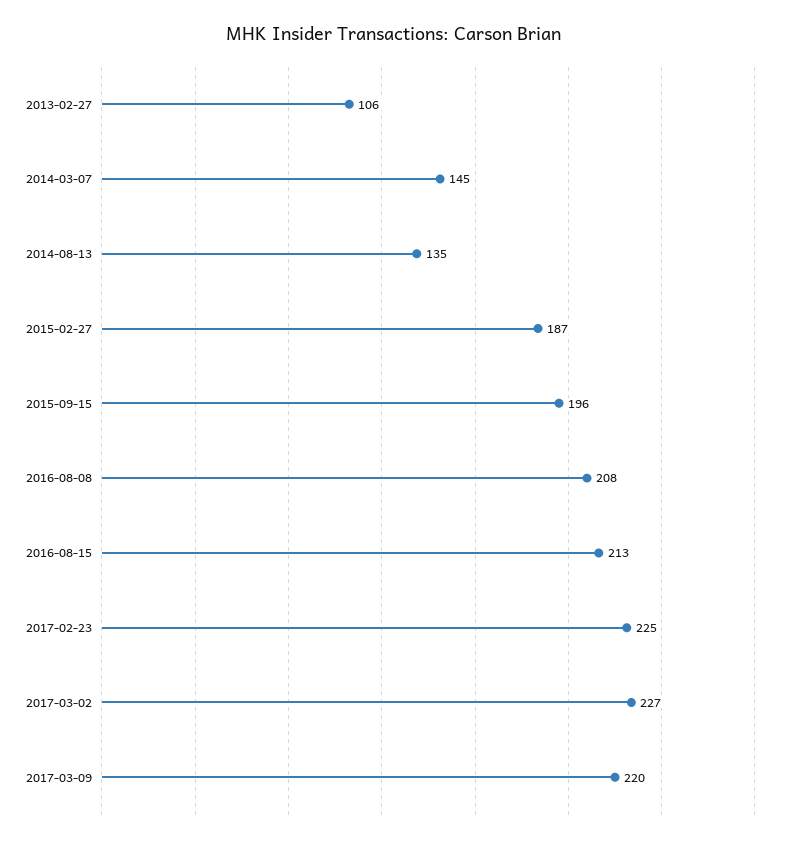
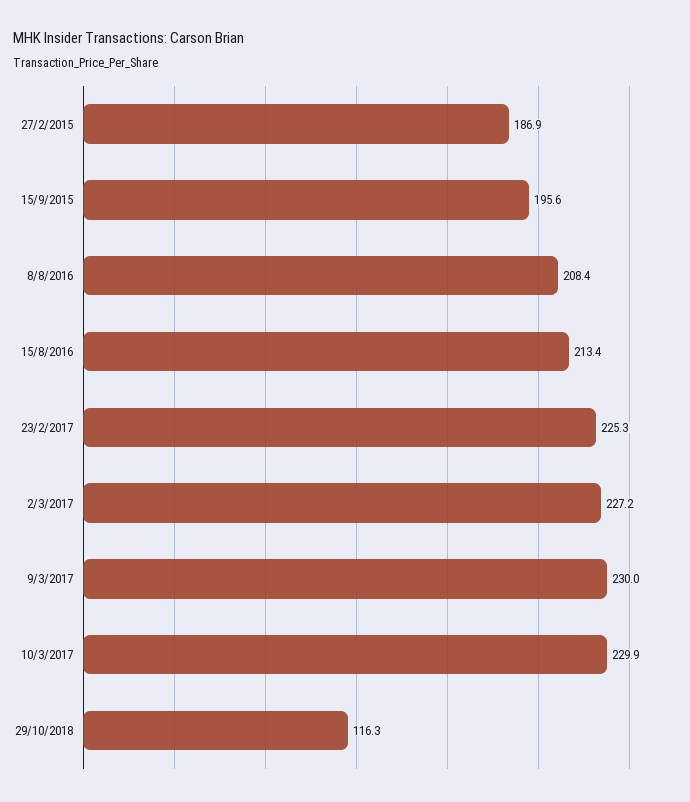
2013-02-27: 106 -> none
2014-03-07: 145 -> none
2014-08-13: 135 -> none
2017-03-09: 220 -> 230
10/3/2017: none -> 229.9
29/10/2018: none -> 116.3

